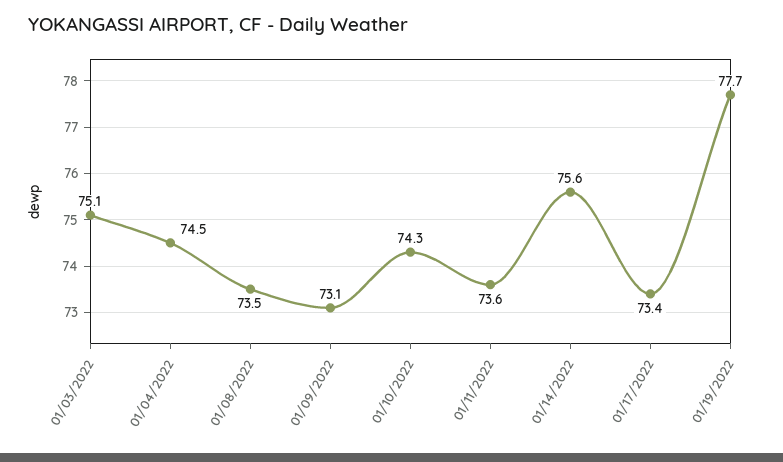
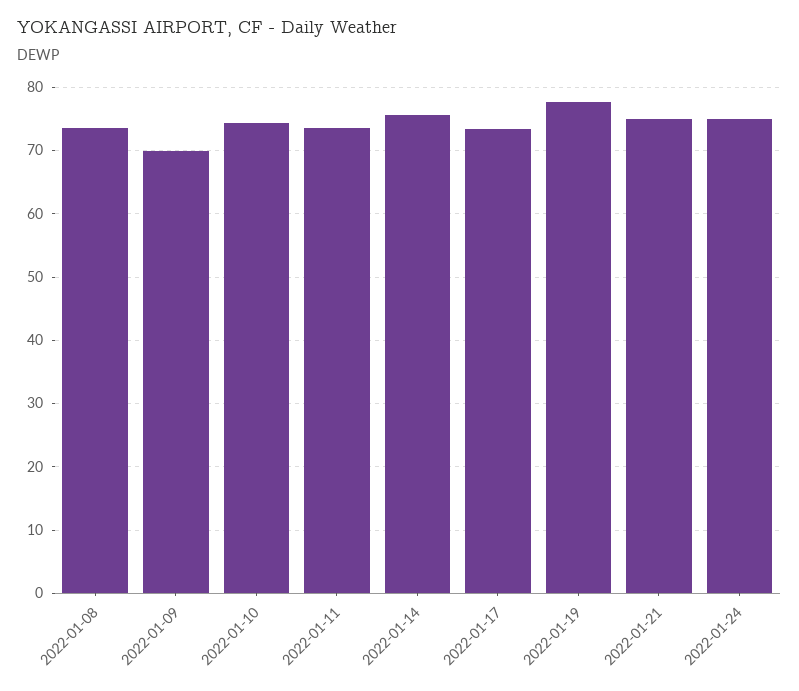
01/03/2022: 75.1 -> none
01/04/2022: 74.5 -> none
01/09/2022: 73.1 -> 70
2022-01-21: none -> 75
2022-01-24: none -> 75

